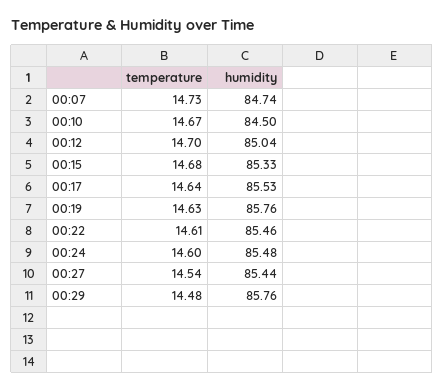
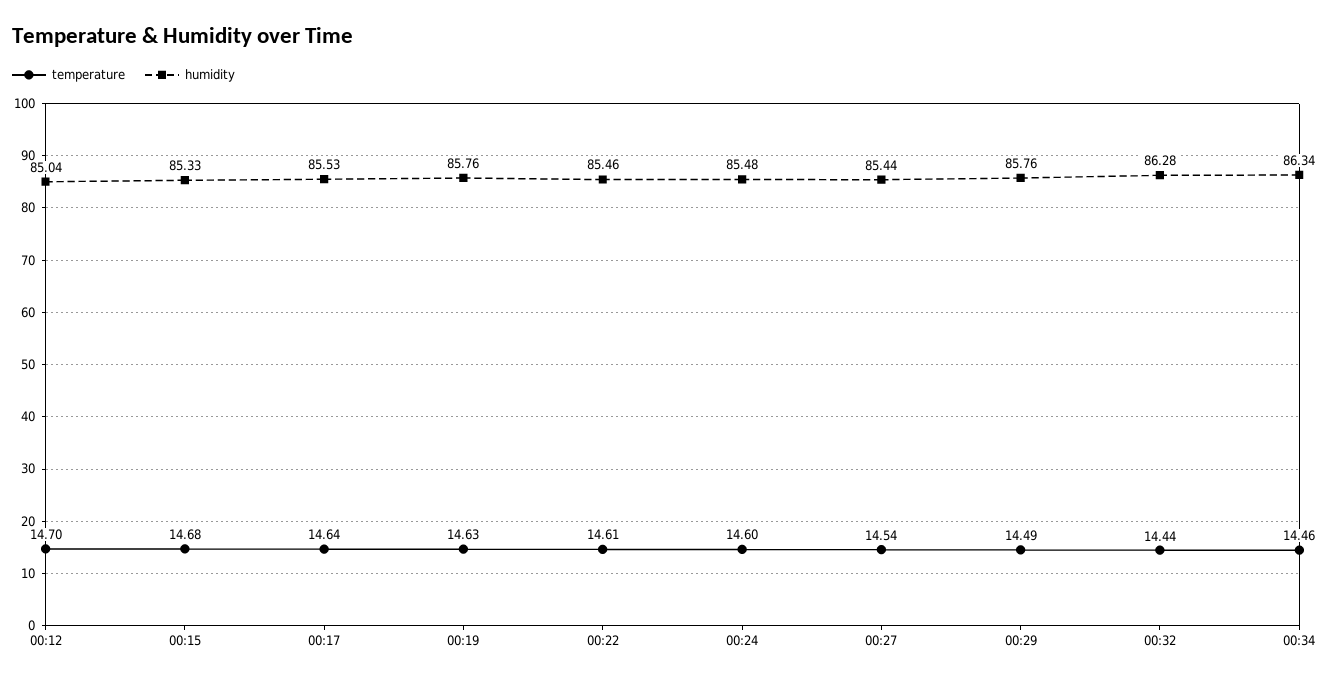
temperature, 00:07: 14.73 -> none
humidity, 00:07: 84.74 -> none
temperature, 00:10: 14.67 -> none
humidity, 00:10: 84.5 -> none
temperature, 00:29: 14.48 -> 14.49
temperature, 00:32: none -> 14.44
humidity, 00:32: none -> 86.28
temperature, 00:34: none -> 14.46
humidity, 00:34: none -> 86.34

